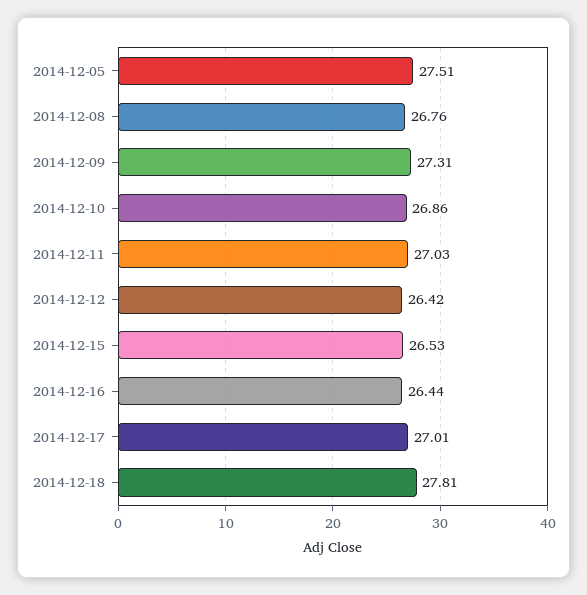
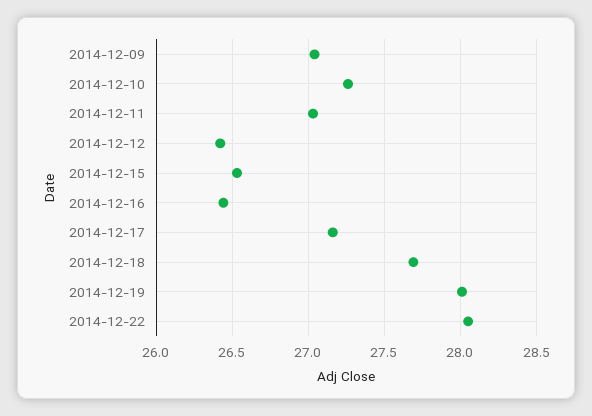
2014-12-05: 27.51 -> none
2014-12-08: 26.76 -> none
2014-12-09: 27.31 -> 27.05
2014-12-10: 26.86 -> 27.25
2014-12-17: 27.01 -> 27.15
2014-12-18: 27.81 -> 27.7
2014-12-19: none -> 28
2014-12-22: none -> 28.05

